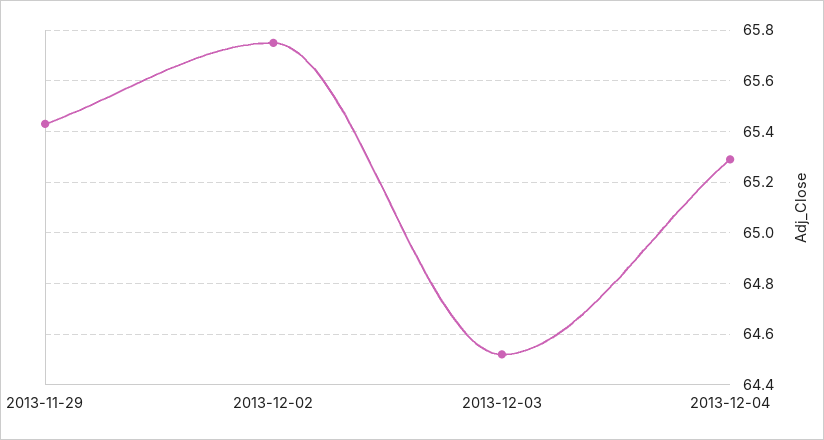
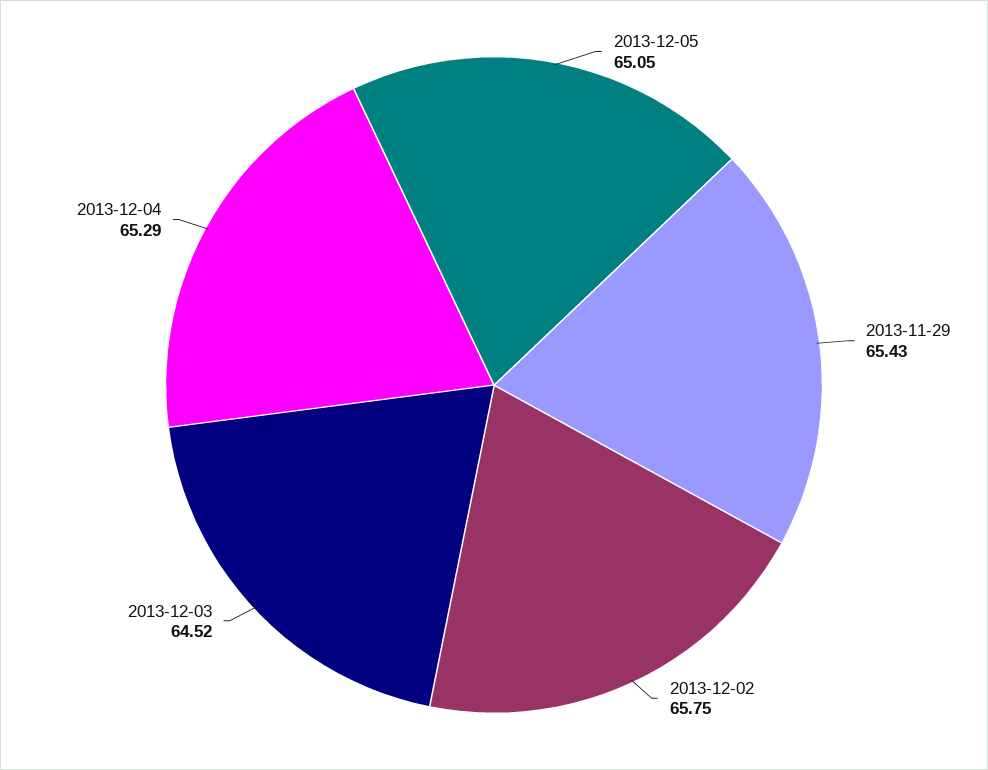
2013-12-05: none -> 65.05

